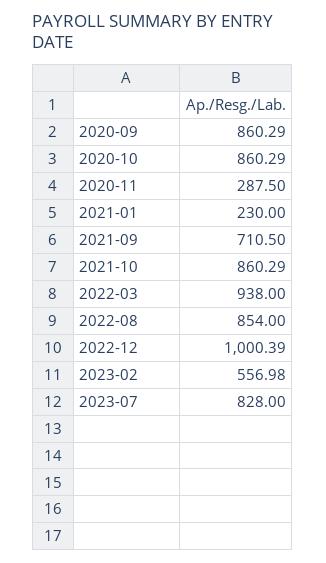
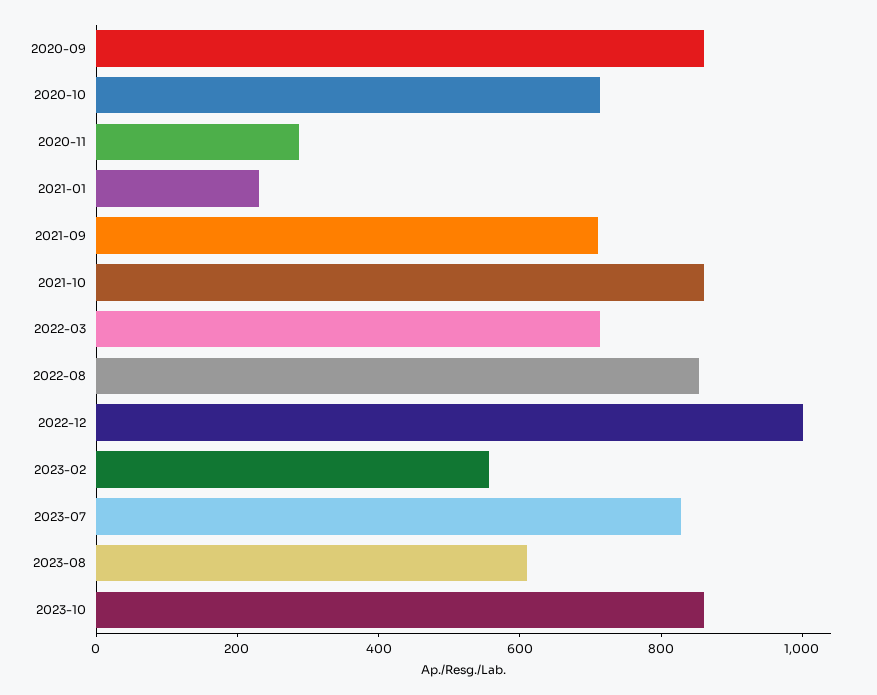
2020-10: 860.29 -> 700
2022-03: 938 -> 700
2023-08: none -> 600
2023-10: none -> 850

